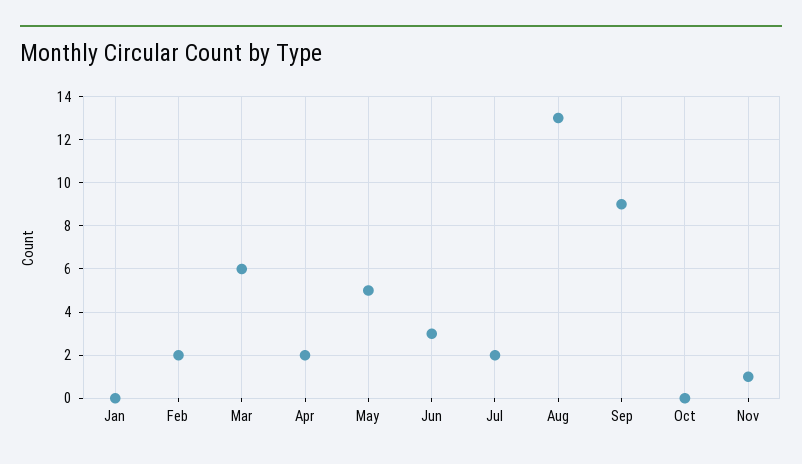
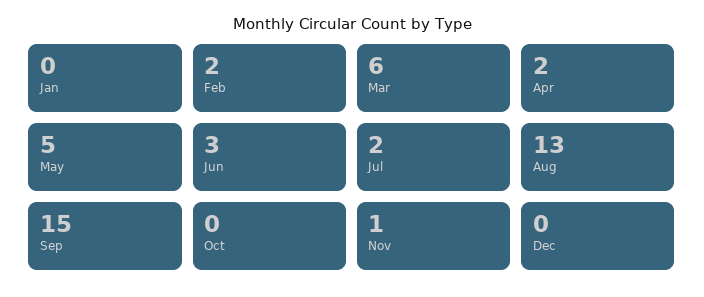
Sep: 9 -> 15
Dec: none -> 0

